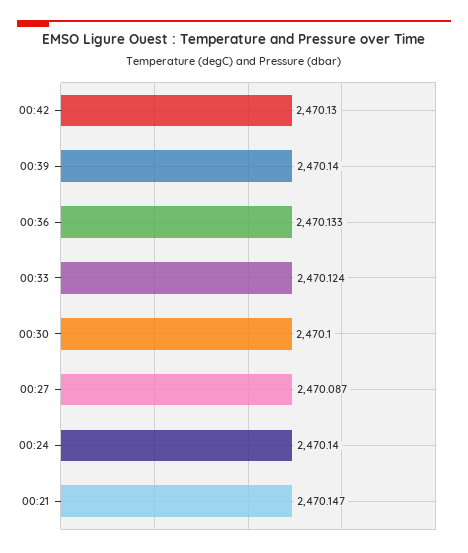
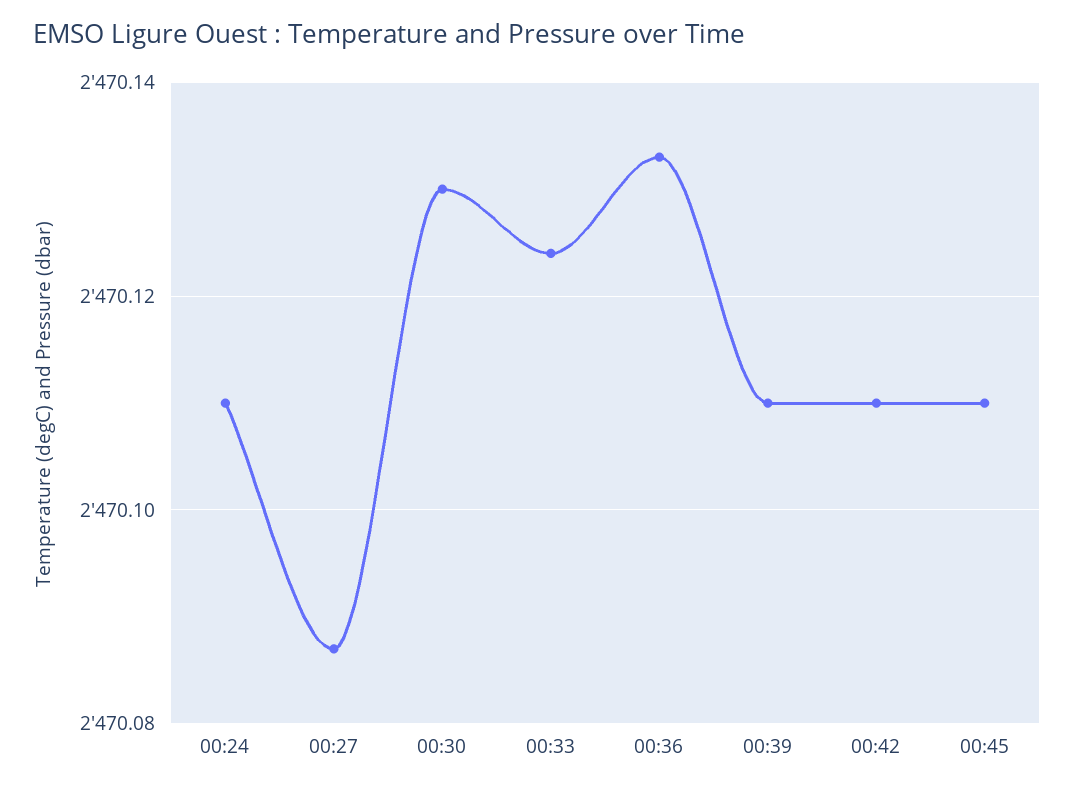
00:42: 2470.13 -> 2470.11
00:39: 2470.14 -> 2470.11
00:30: 2470.1 -> 2470.13
00:24: 2470.14 -> 2470.11
00:21: 2470.147 -> none
00:45: none -> 2470.11

